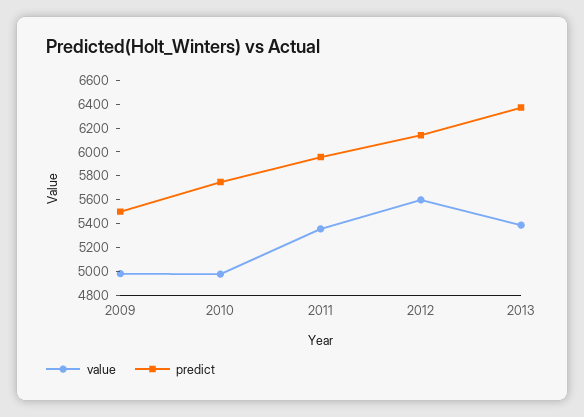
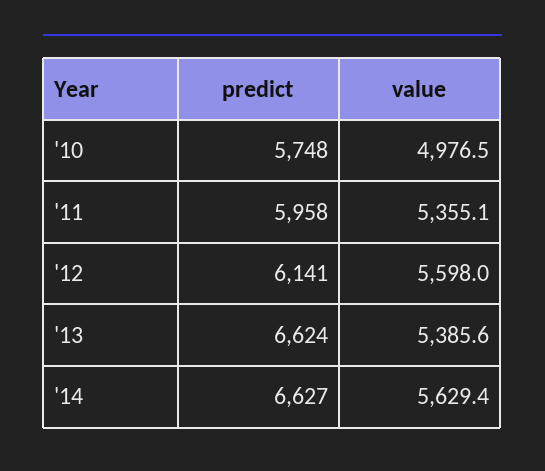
value, 2009: 5000 -> none
predict, 2009: 5500 -> none
predict, 2013: 6400 -> 6624
predict, '14: none -> 6627
value, '14: none -> 5629.4

